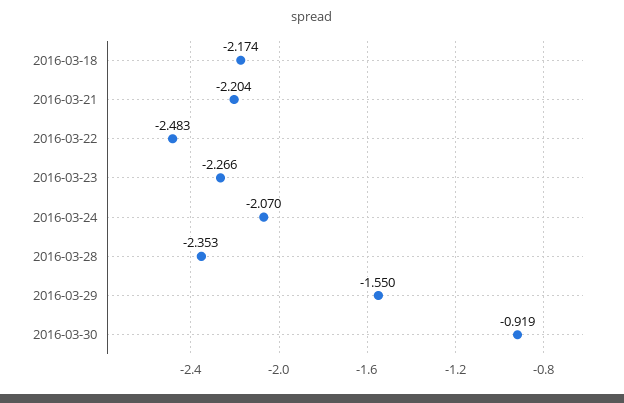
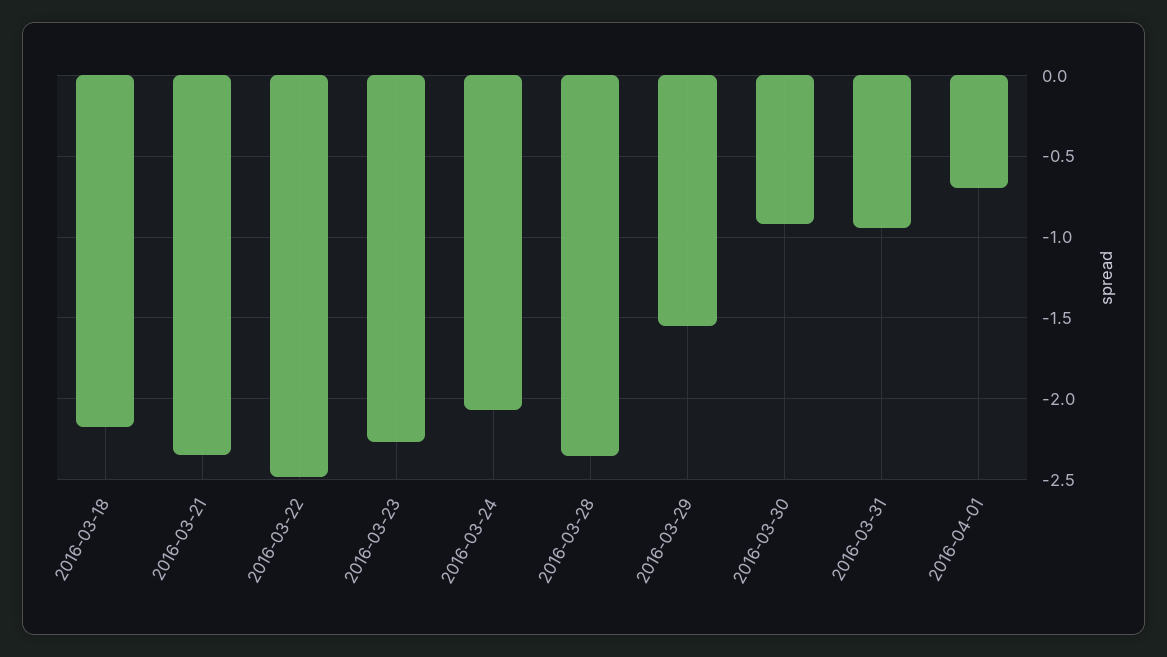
2016-03-21: -2.204 -> -2.35
2016-03-31: none -> -0.95
2016-04-01: none -> -0.7

